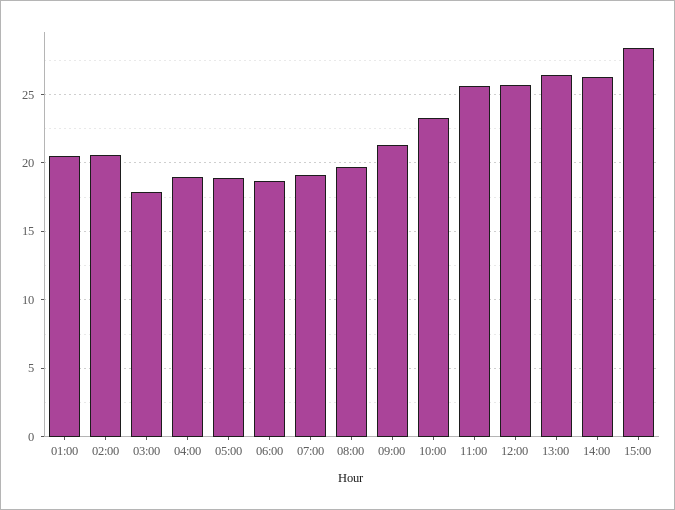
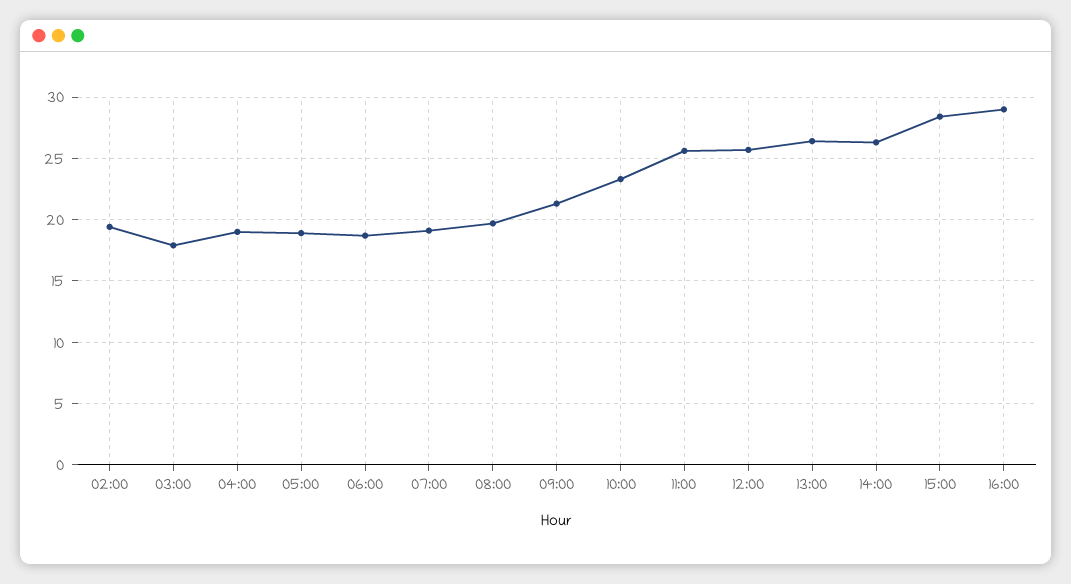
01:00: 20.5 -> none
02:00: 20.5 -> 19.5
16:00: none -> 29

